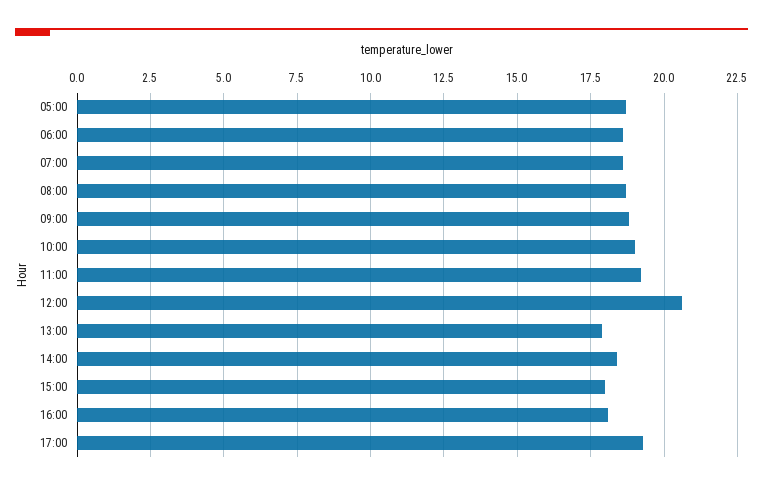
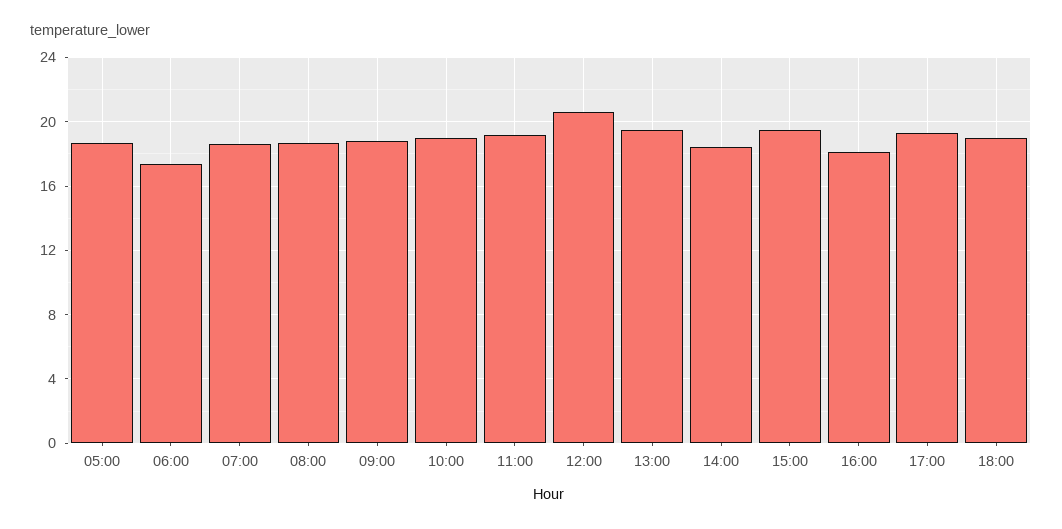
06:00: 18.5 -> 17.5
13:00: 18 -> 19.5
15:00: 18 -> 19.5
18:00: none -> 19

